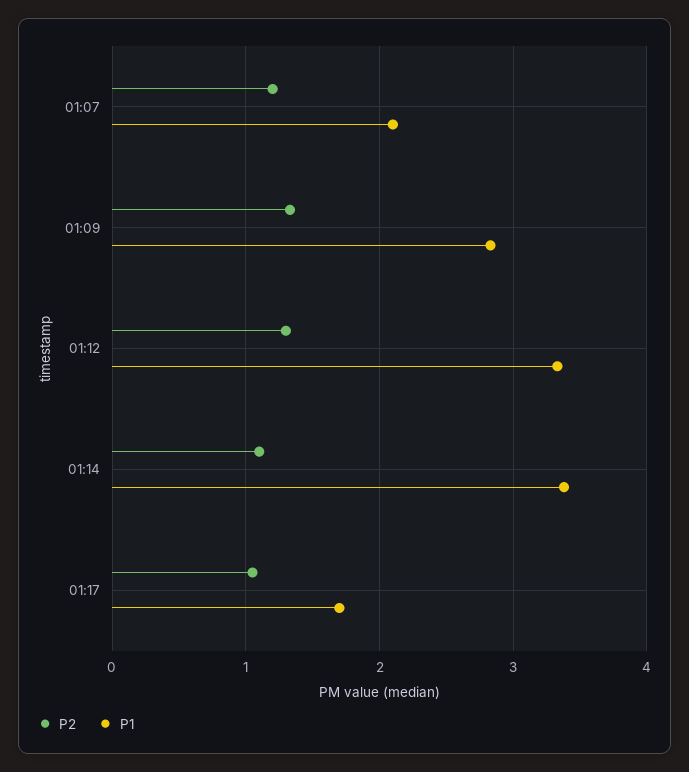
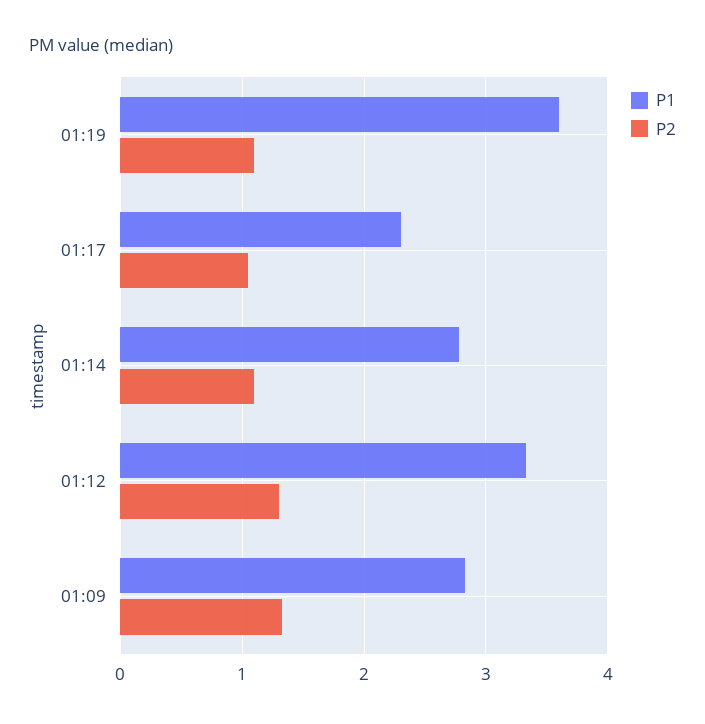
P2, 01:07: 1.2 -> none
P1, 01:07: 2.1 -> none
P1, 01:14: 3.4 -> 2.8
P1, 01:17: 1.7 -> 2.3
P1, 01:19: none -> 3.6
P2, 01:19: none -> 1.1

